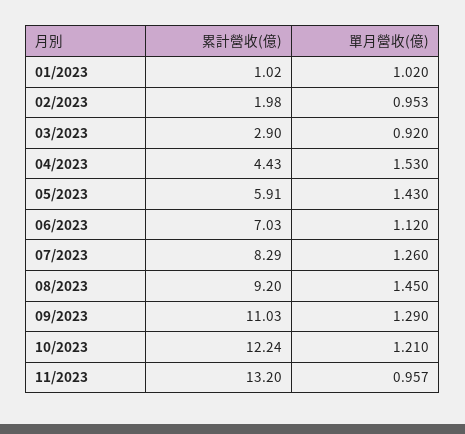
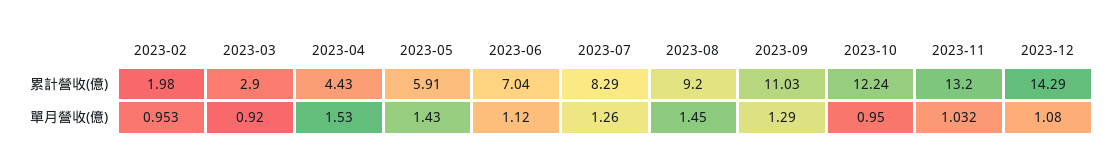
累計營收(億), 01/2023: 1.02 -> none
單月營收(億), 01/2023: 1.02 -> none
累計營收(億), 06/2023: 7.03 -> 7.04
單月營收(億), 10/2023: 1.21 -> 0.95
單月營收(億), 11/2023: 0.957 -> 1.032
累計營收(億), 2023-12: none -> 14.29
單月營收(億), 2023-12: none -> 1.08

